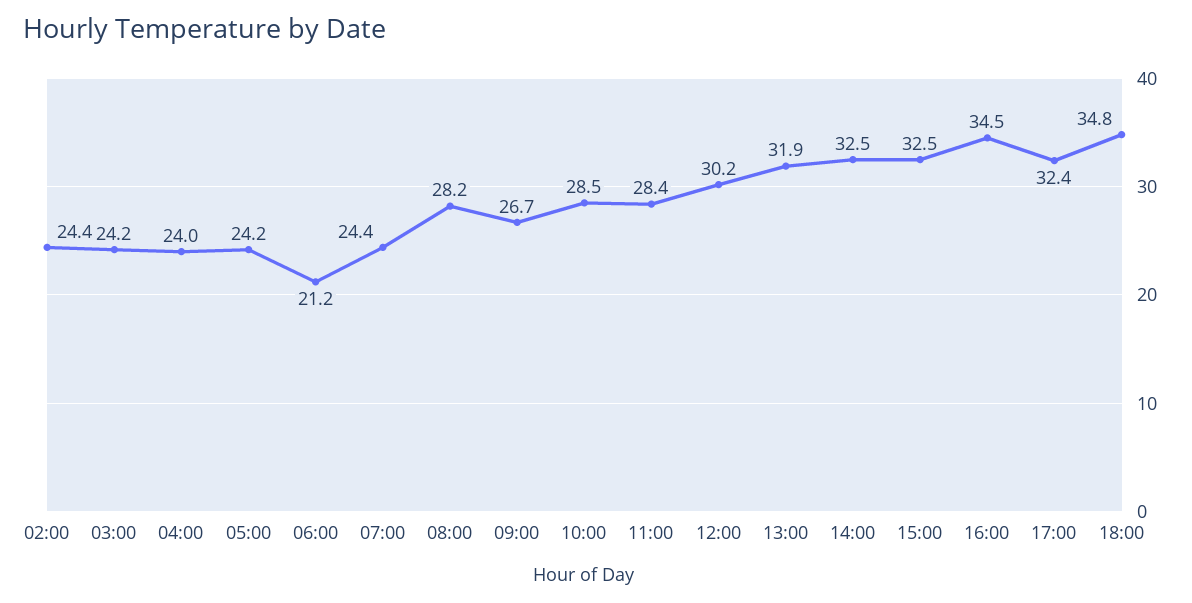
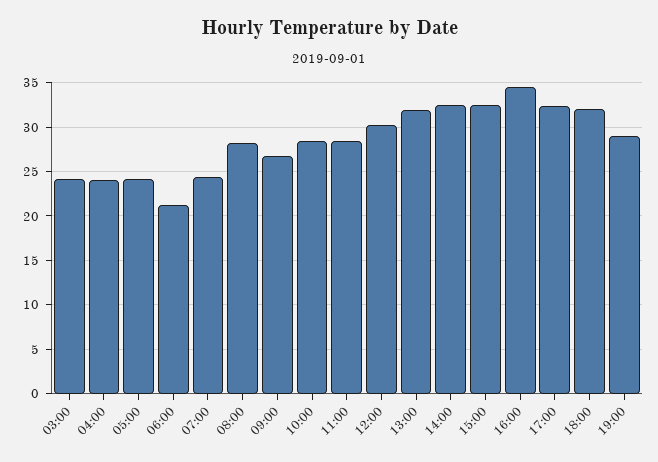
02:00: 24.4 -> none
18:00: 34.8 -> 32
19:00: none -> 29

